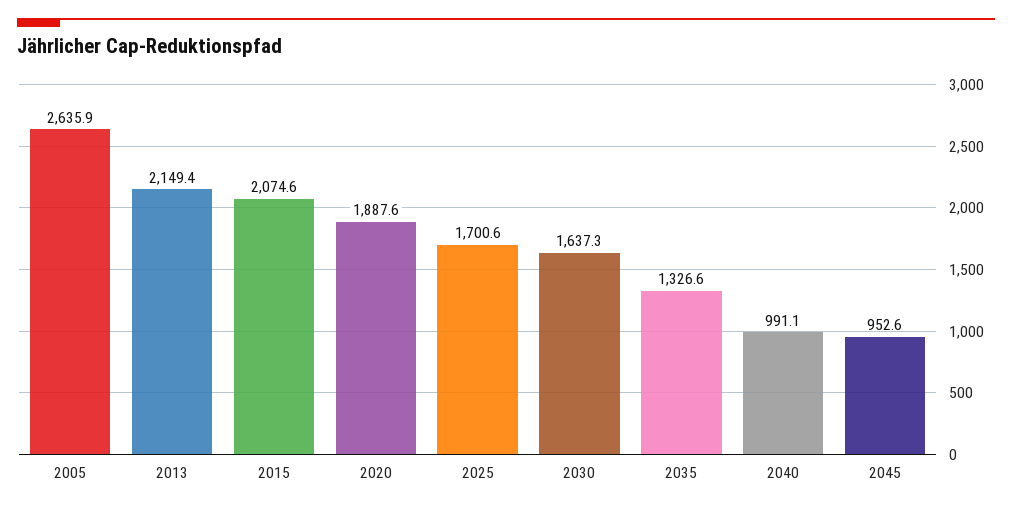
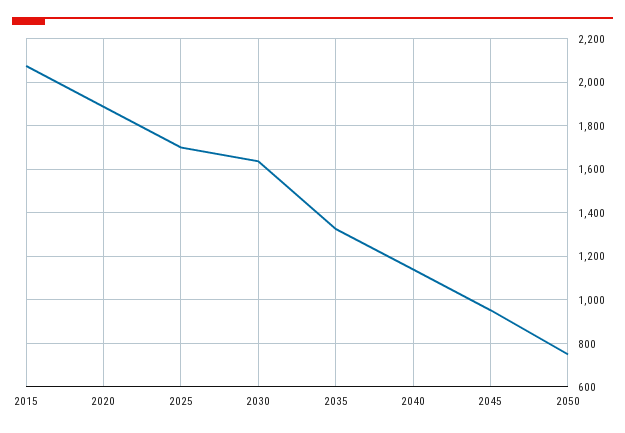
2005: 2635.9 -> none
2013: 2149.4 -> none
2040: 991.1 -> 1150
2050: none -> 750

